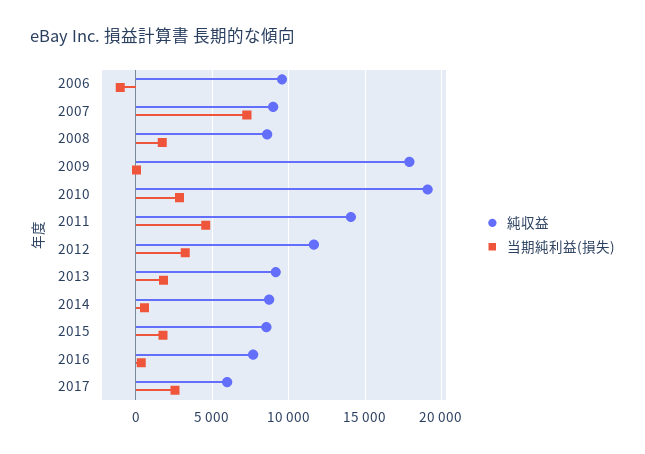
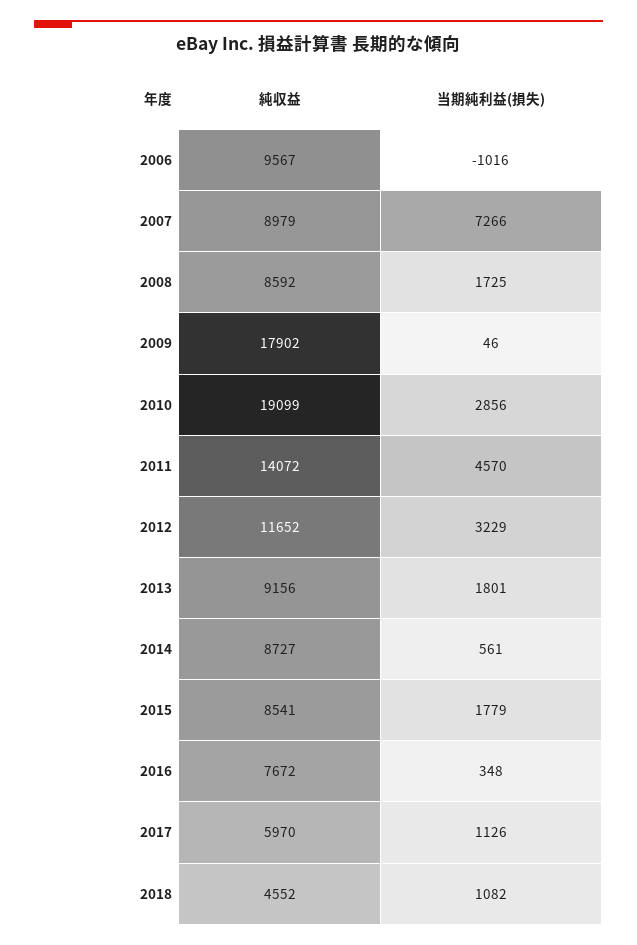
当期純利益(損失), 2017: 2500 -> 1126
純収益, 2018: none -> 4552
当期純利益(損失), 2018: none -> 1082

